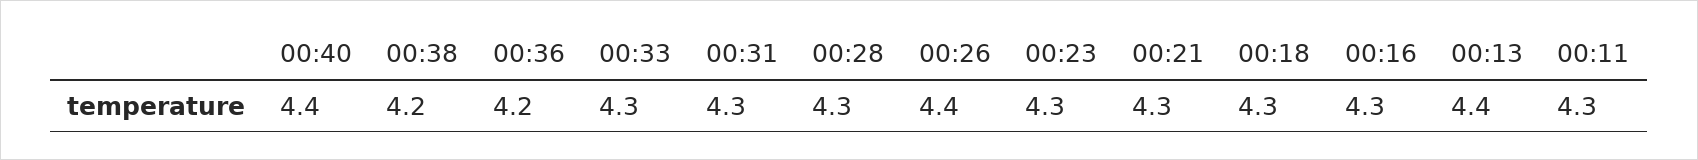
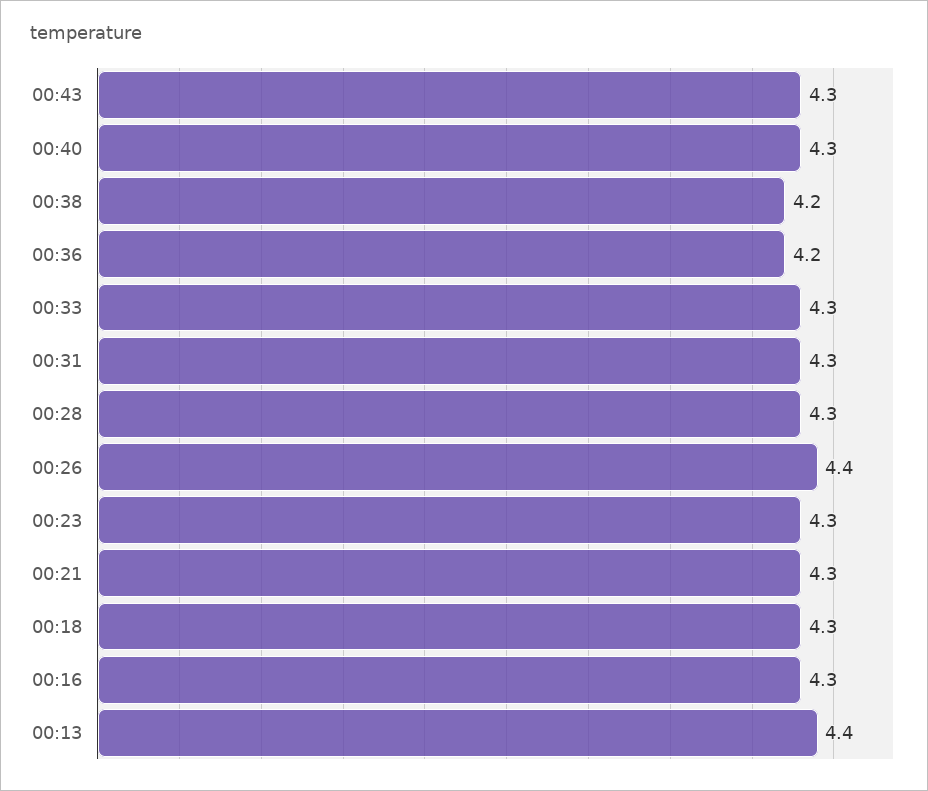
00:40: 4.4 -> 4.3
00:11: 4.3 -> none
00:43: none -> 4.3

